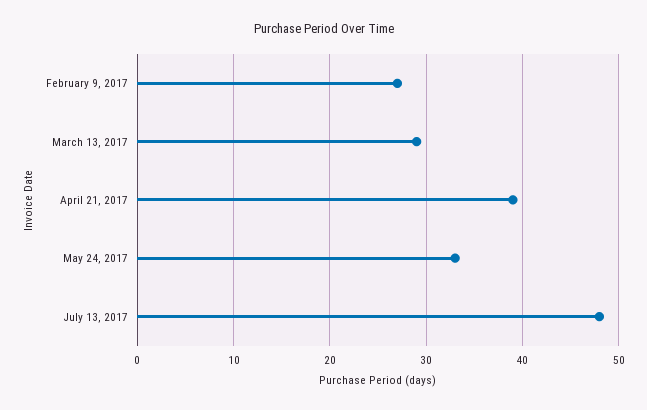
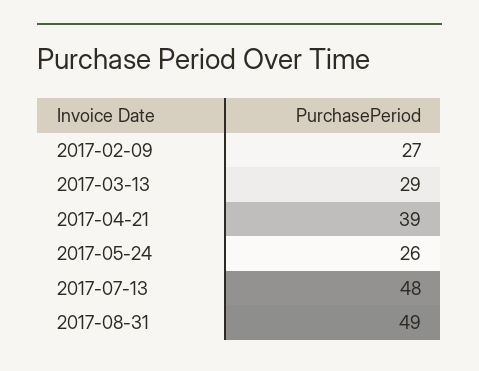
May 24, 2017: 33 -> 26
2017-08-31: none -> 49

